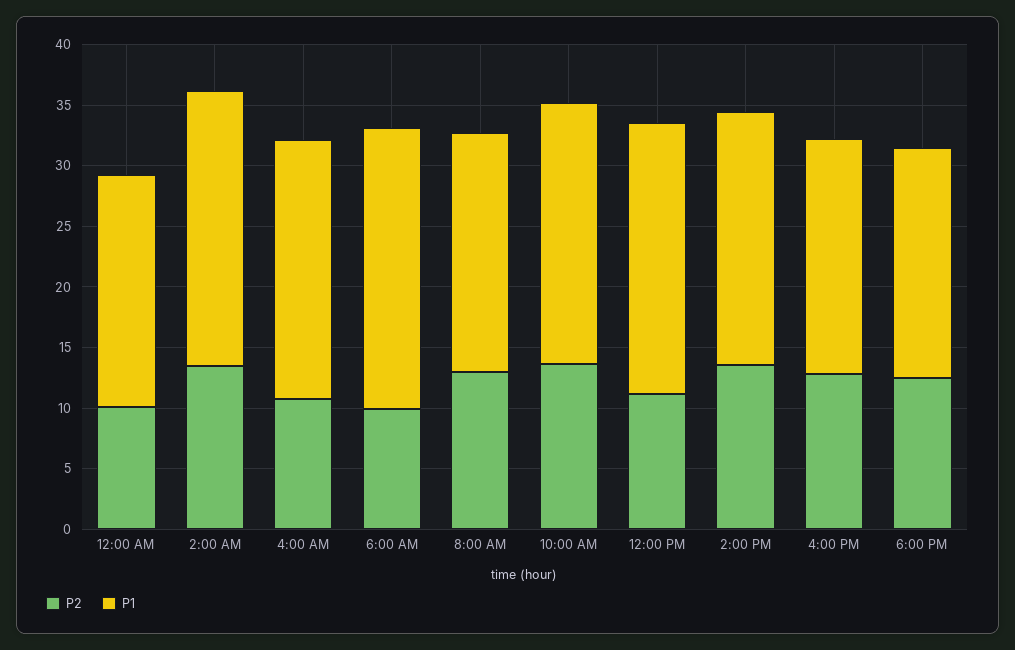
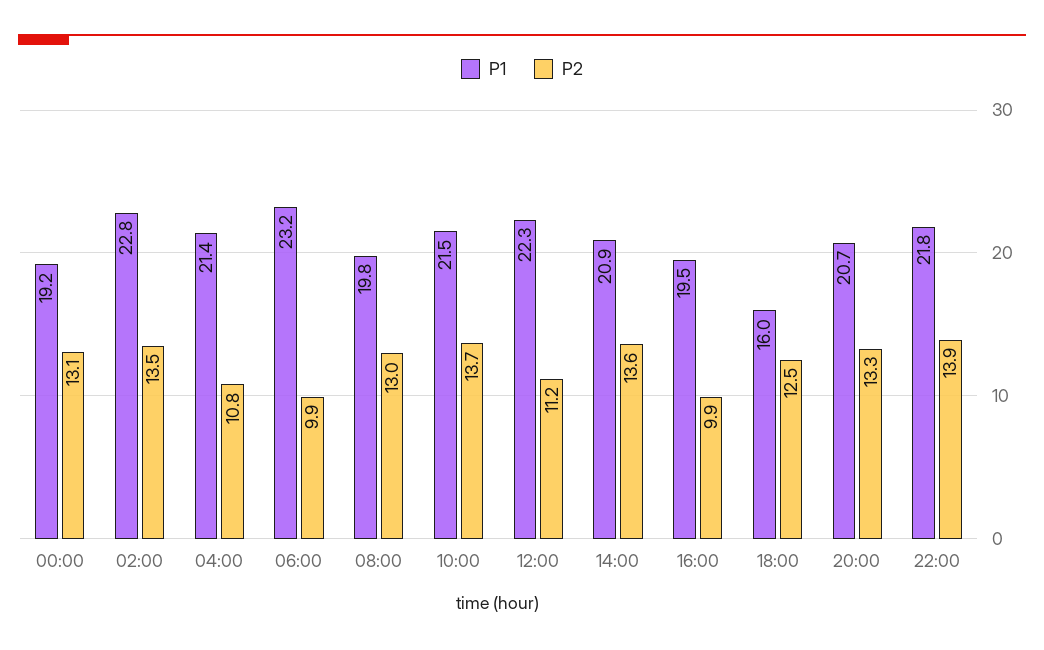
P2, 12:00 AM: 10 -> 13.1
P2, 4:00 PM: 13 -> 9.9
P1, 6:00 PM: 19 -> 16
P1, 20:00: none -> 20.7
P2, 20:00: none -> 13.3
P1, 22:00: none -> 21.8
P2, 22:00: none -> 13.9

